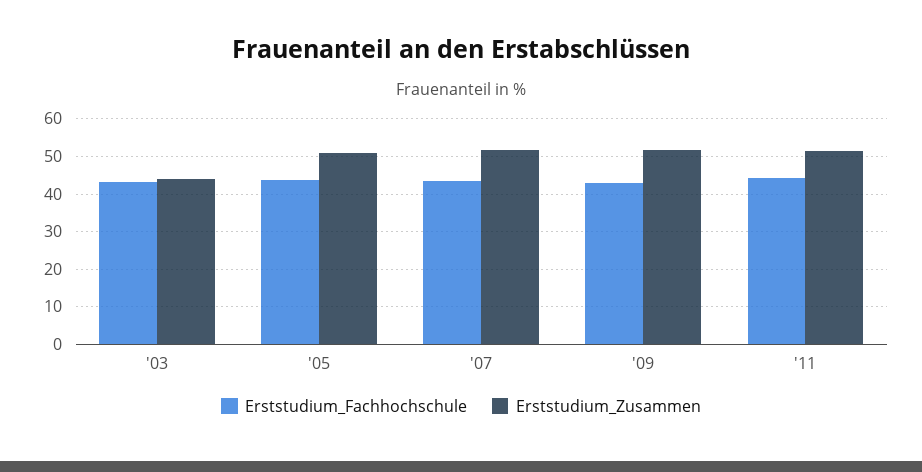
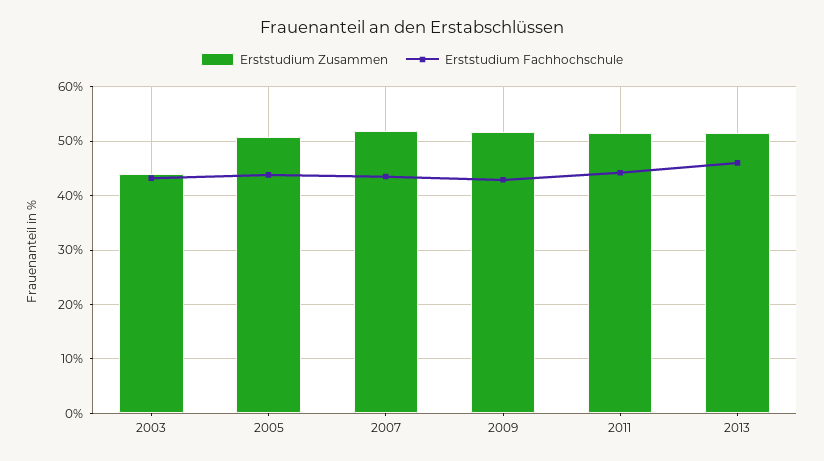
Erststudium_Zusammen, 2013: none -> 52
Erststudium_Fachhochschule, 2013: none -> 46

